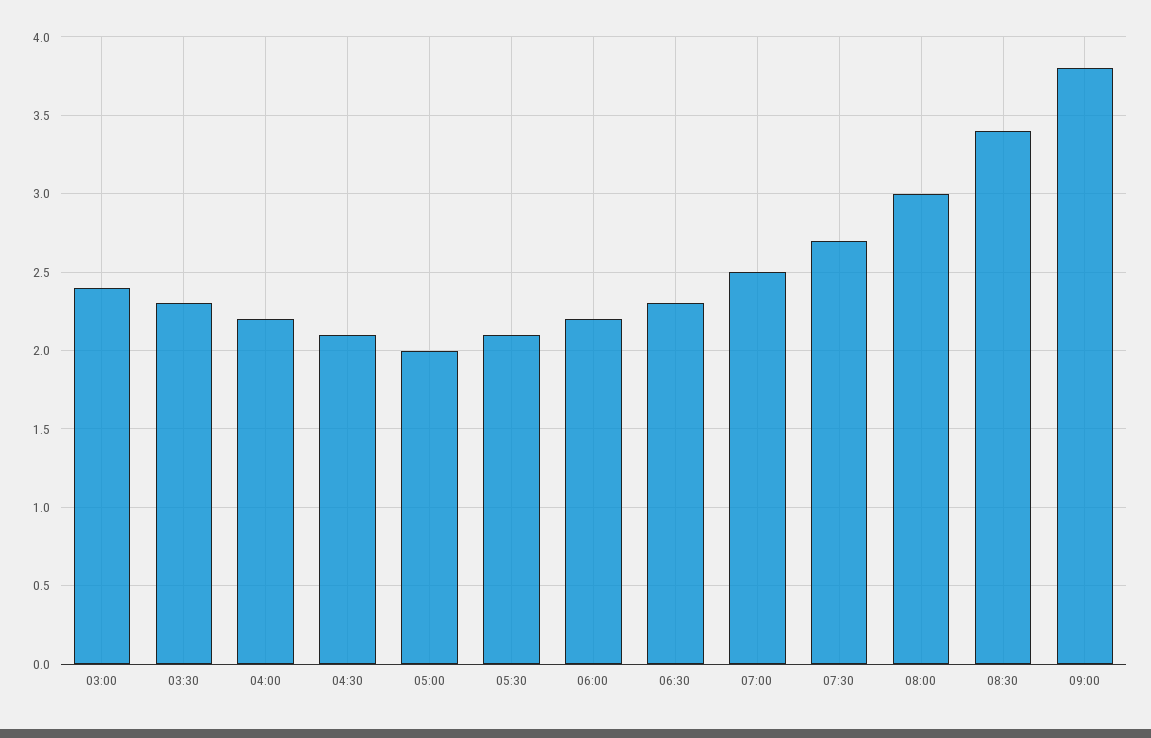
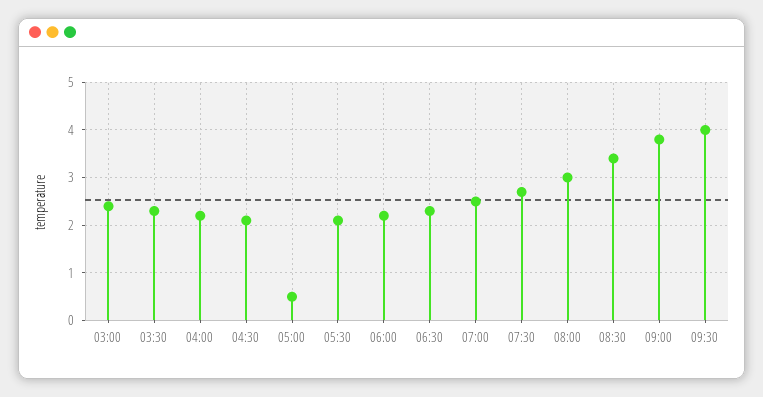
05:00: 2 -> 0.5
09:30: none -> 4

